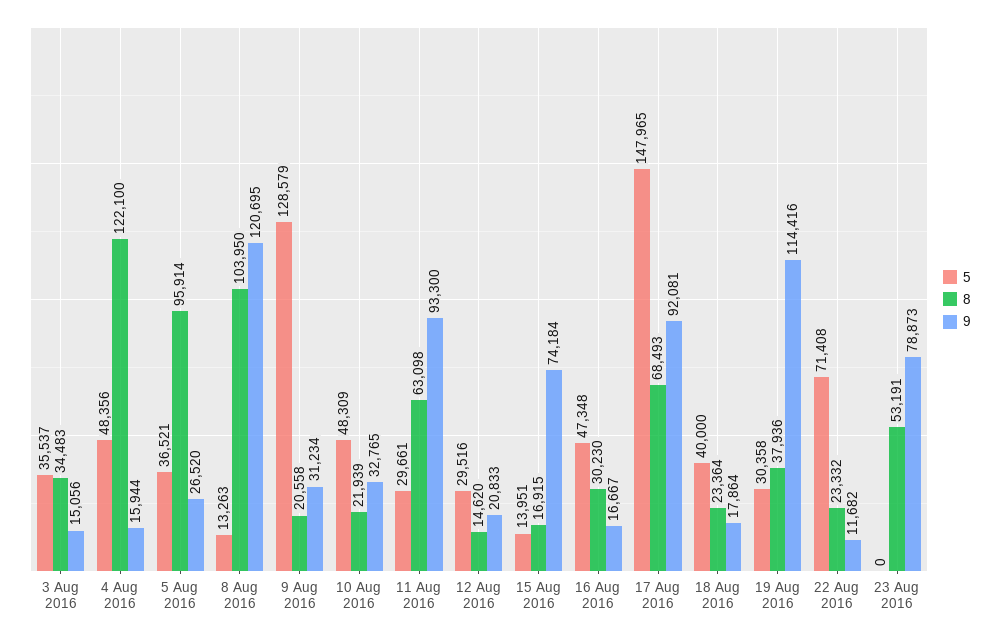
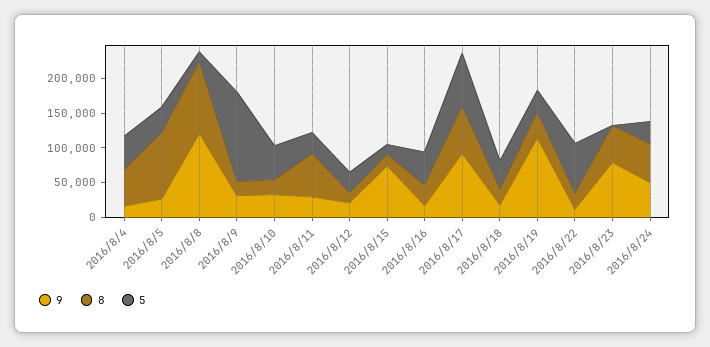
5, 3 Aug 2016: 35537 -> none
8, 3 Aug 2016: 34483 -> none
9, 3 Aug 2016: 15056 -> none
8, 4 Aug 2016: 122100 -> 50000
9, 11 Aug 2016: 93300 -> 25000
5, 17 Aug 2016: 147965 -> 75000
9, 2016/8/24: none -> 50000
8, 2016/8/24: none -> 50000
5, 2016/8/24: none -> 25000

